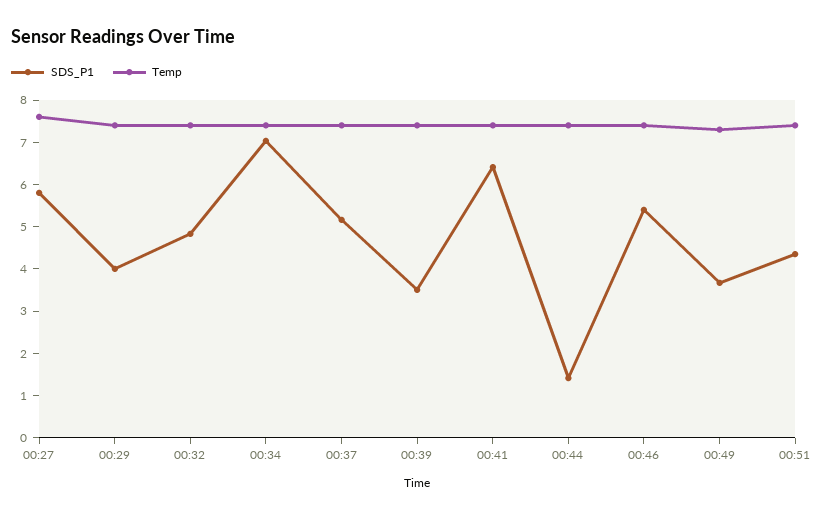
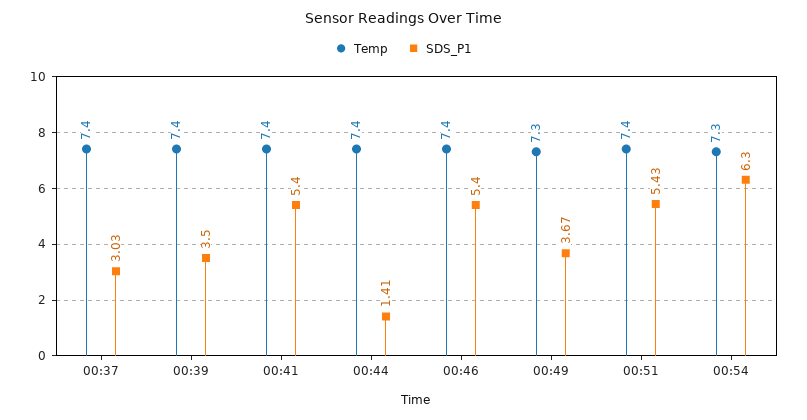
SDS_P1, 00:27: 5.8 -> none
Temp, 00:27: 7.6 -> none
SDS_P1, 00:29: 4 -> none
Temp, 00:29: 7.4 -> none
SDS_P1, 00:32: 4.8 -> none
Temp, 00:32: 7.4 -> none
SDS_P1, 00:34: 7 -> none
Temp, 00:34: 7.4 -> none
SDS_P1, 00:37: 5.2 -> 3.03
SDS_P1, 00:41: 6.4 -> 5.4
SDS_P1, 00:51: 4.4 -> 5.43
Temp, 00:54: none -> 7.3
SDS_P1, 00:54: none -> 6.3

